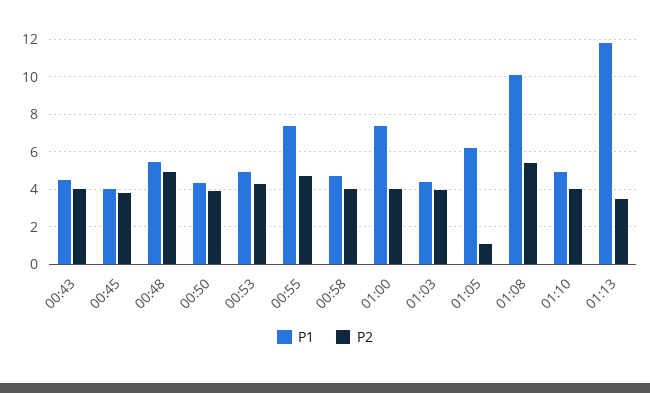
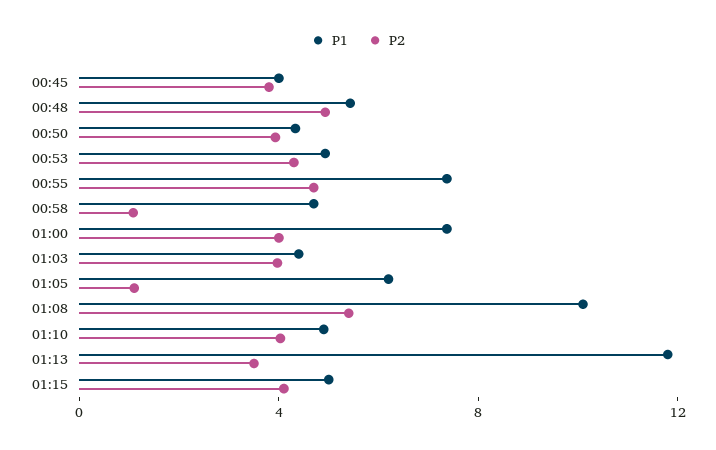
P1, 00:43: 4.5 -> none
P2, 00:43: 4 -> none
P2, 00:58: 4 -> 1
P1, 01:15: none -> 5
P2, 01:15: none -> 4

